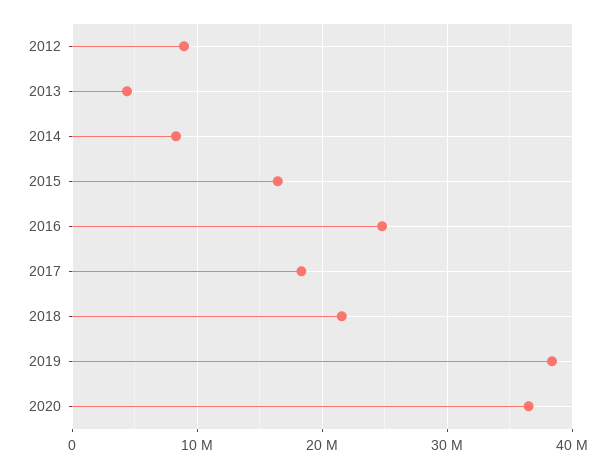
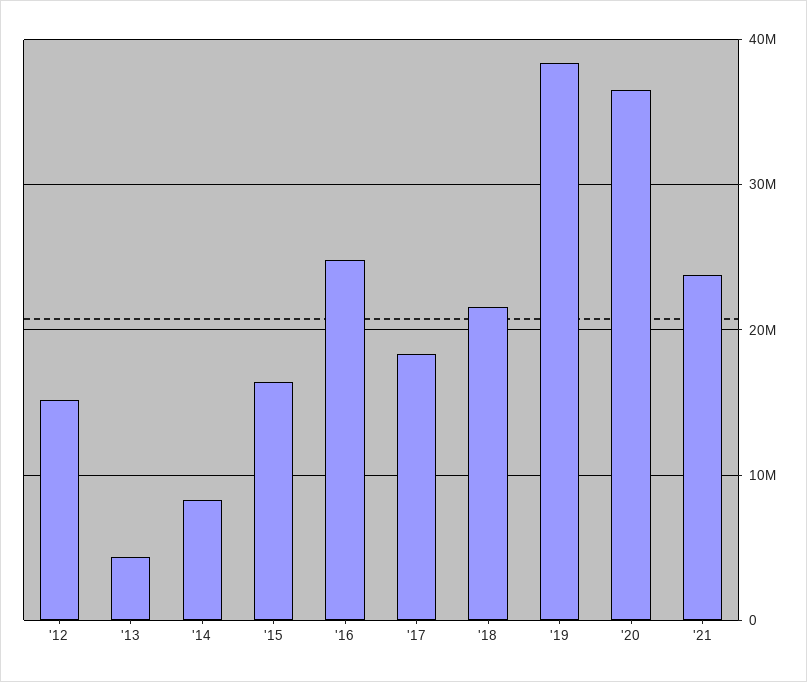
2012: 9000000 -> 15000000
'21: none -> 24000000

